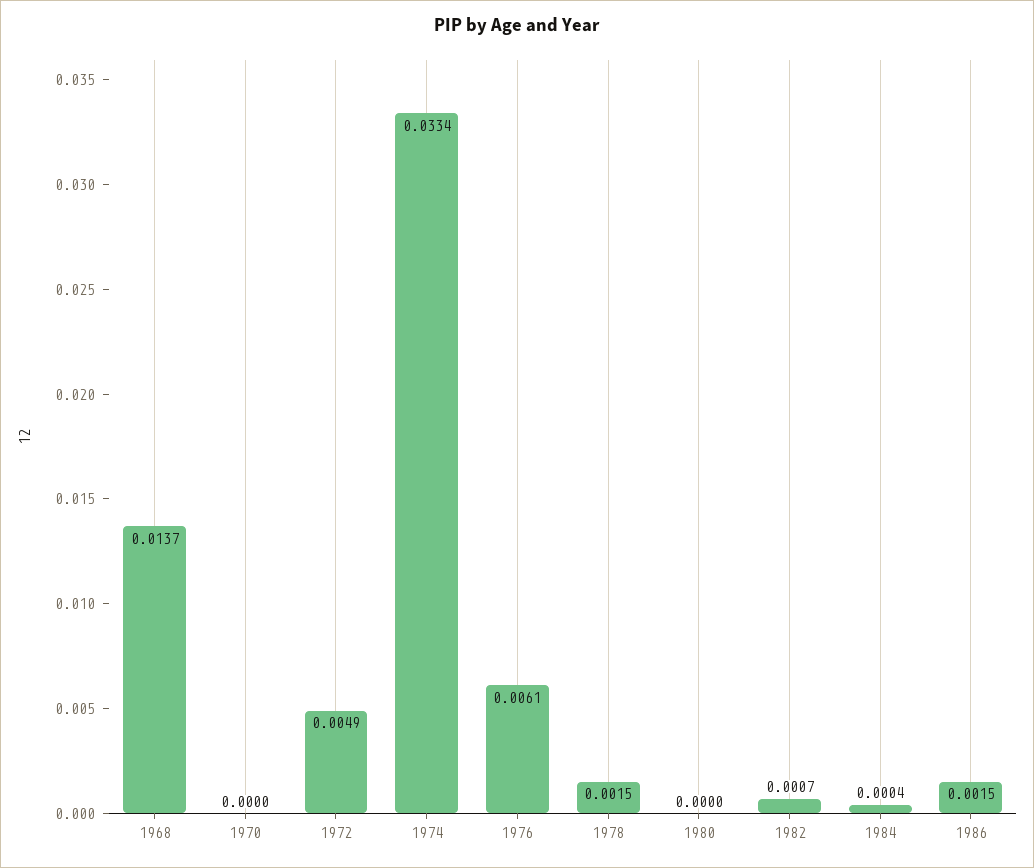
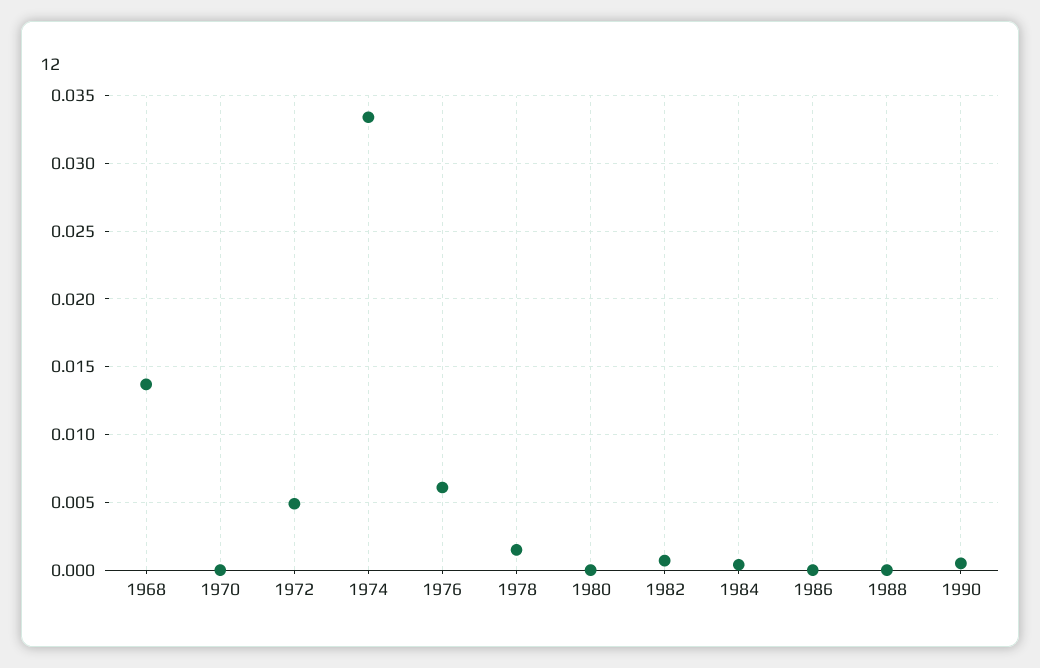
1986: 0.0015 -> 0
1988: none -> 0
1990: none -> 0.0005

